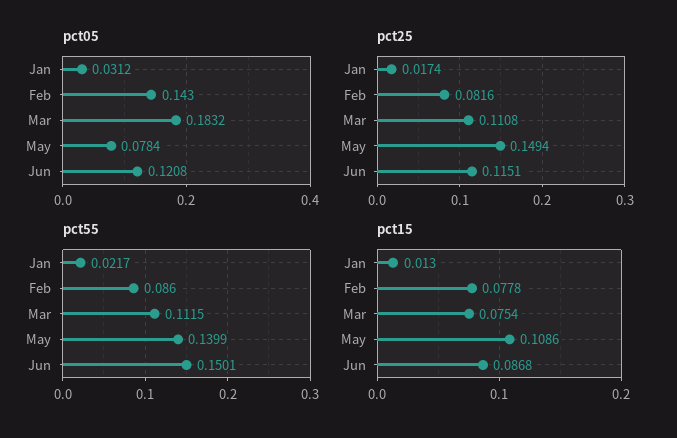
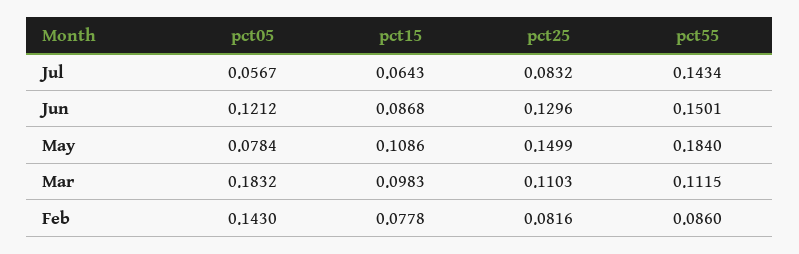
pct05, Jan: 0.0312 -> none
pct05, Jun: 0.1208 -> 0.1212
pct25, Jan: 0.0174 -> none
pct25, Mar: 0.1108 -> 0.1103
pct25, May: 0.1494 -> 0.1499
pct25, Jun: 0.1151 -> 0.1296
pct55, Jan: 0.0217 -> none
pct55, May: 0.1399 -> 0.184
pct15, Jan: 0.013 -> none
pct15, Mar: 0.0754 -> 0.0983
pct05, Jul: none -> 0.0567
pct15, Jul: none -> 0.0643
pct25, Jul: none -> 0.0832
pct55, Jul: none -> 0.1434

